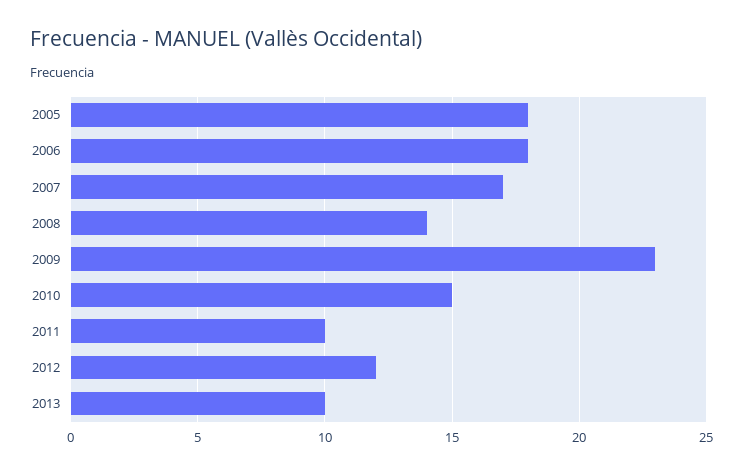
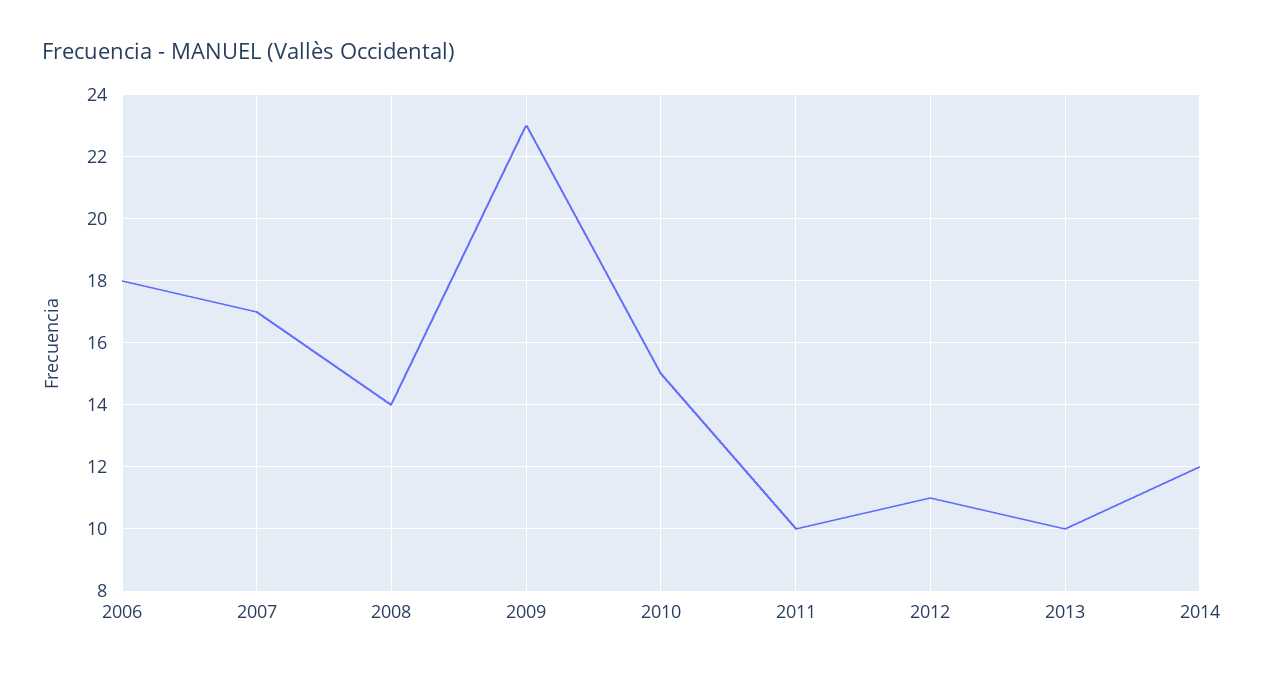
2005: 18 -> none
2012: 12 -> 11
2014: none -> 12

